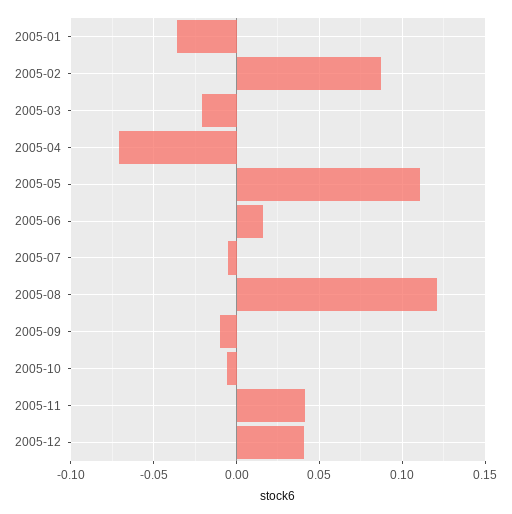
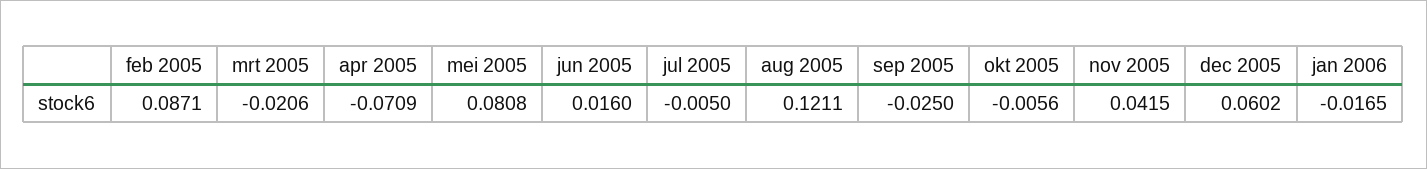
2005-01: -0.035 -> none
2005-05: 0.11 -> 0.0808
2005-09: -0.01 -> -0.025
2005-12: 0.04 -> 0.0602
jan 2006: none -> -0.0165

